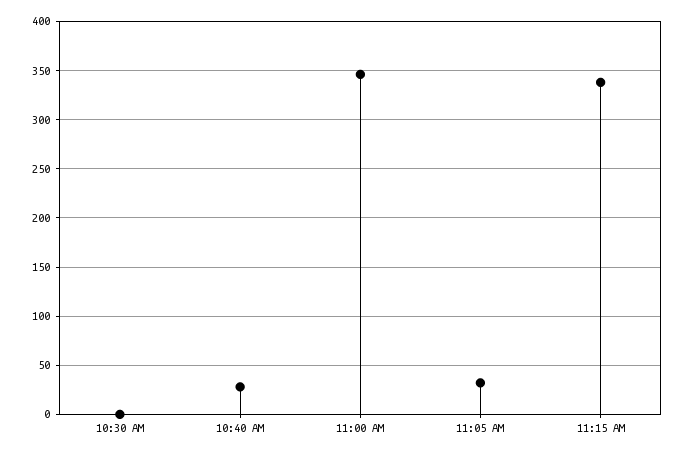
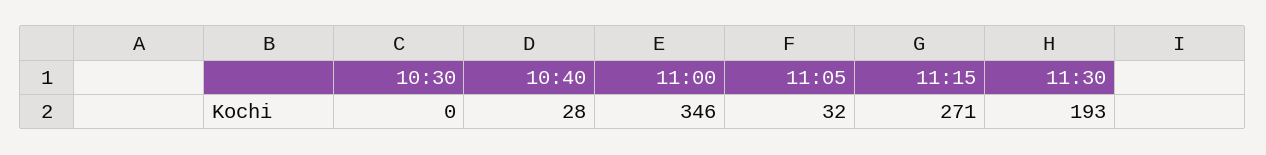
11:15 AM: 340 -> 271
11:30: none -> 193

